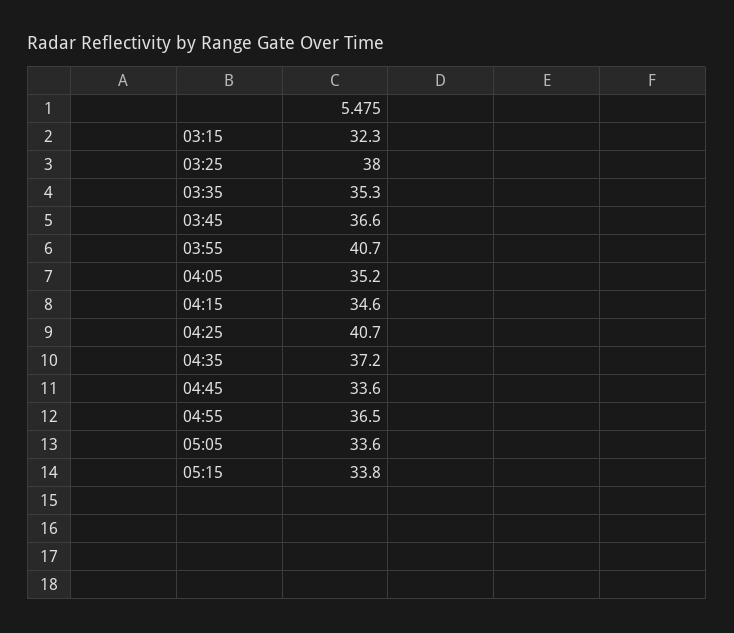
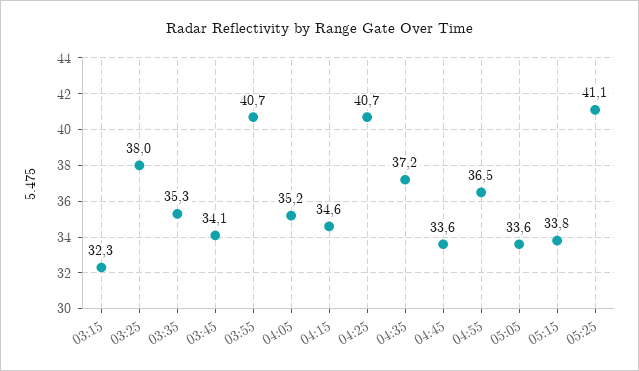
03:45: 36.6 -> 34.1
05:25: none -> 41.1

